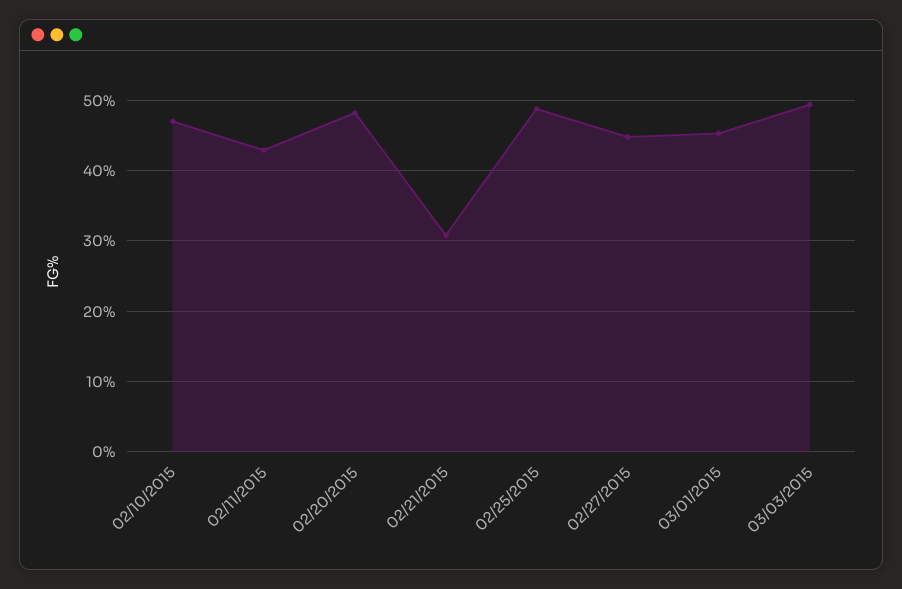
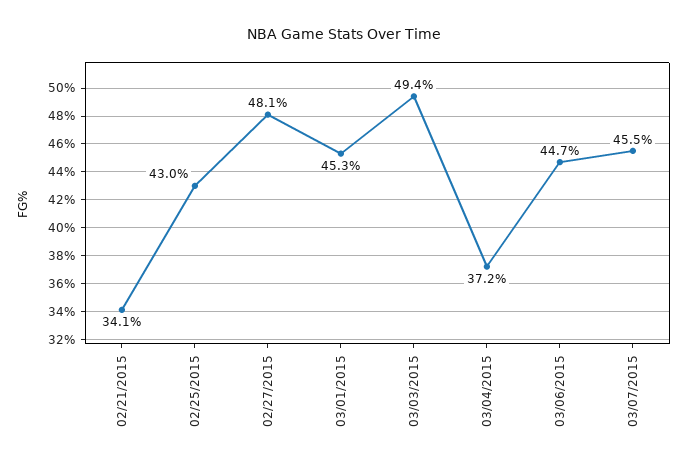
02/10/2015: 47 -> none
02/11/2015: 43 -> none
02/20/2015: 48 -> none
02/21/2015: 31 -> 34.1
02/25/2015: 49 -> 43
02/27/2015: 45 -> 48.1
03/04/2015: none -> 37.2
03/06/2015: none -> 44.7
03/07/2015: none -> 45.5

